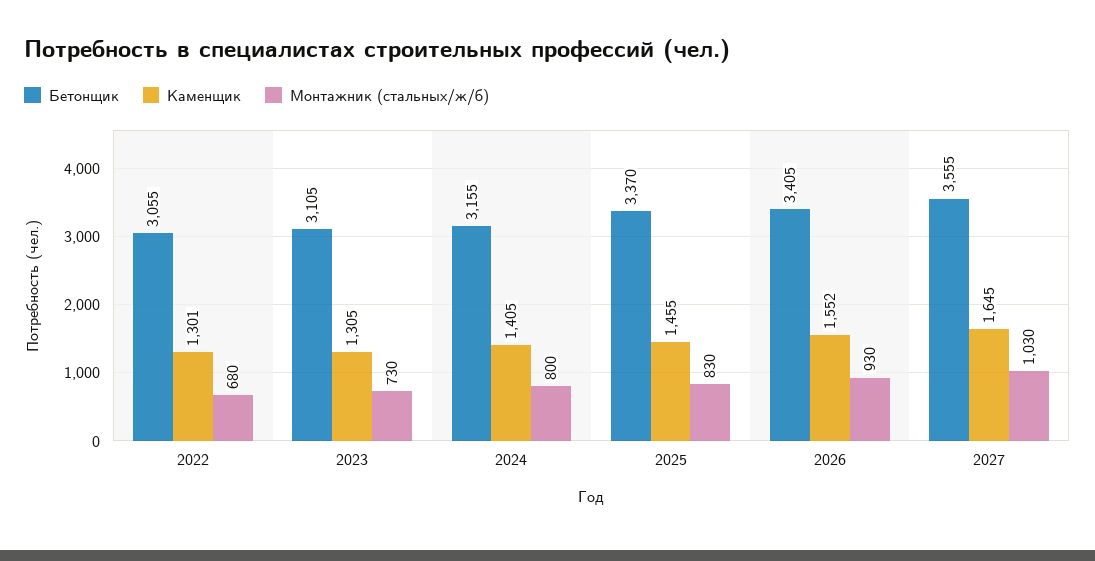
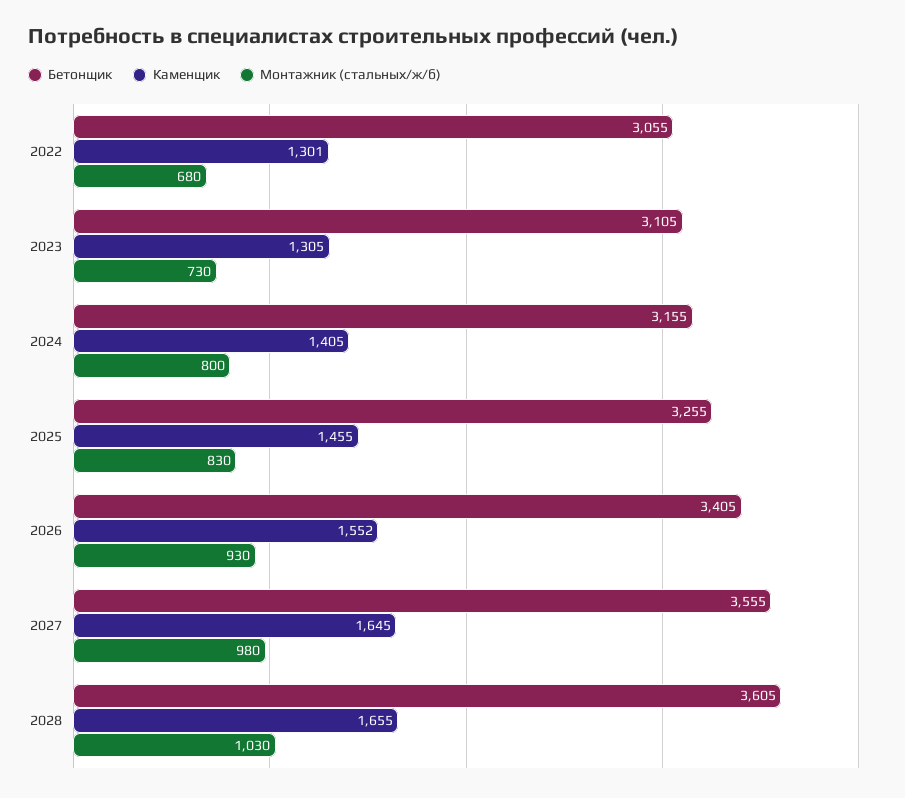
Бетонщик, 2025: 3370 -> 3255
Монтажник (стальных/ж/б), 2027: 1030 -> 980
Бетонщик, 2028: none -> 3605
Каменщик, 2028: none -> 1655
Монтажник (стальных/ж/б), 2028: none -> 1030

